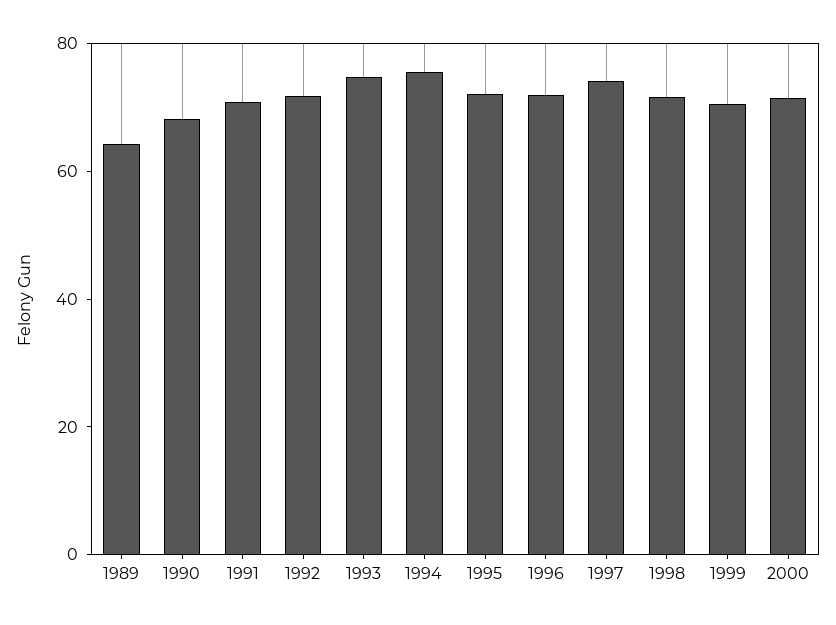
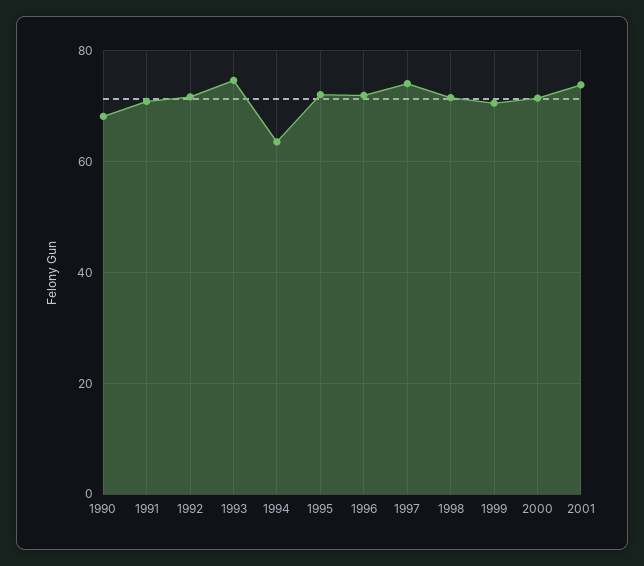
1989: 65 -> none
1994: 75 -> 64
2001: none -> 74

